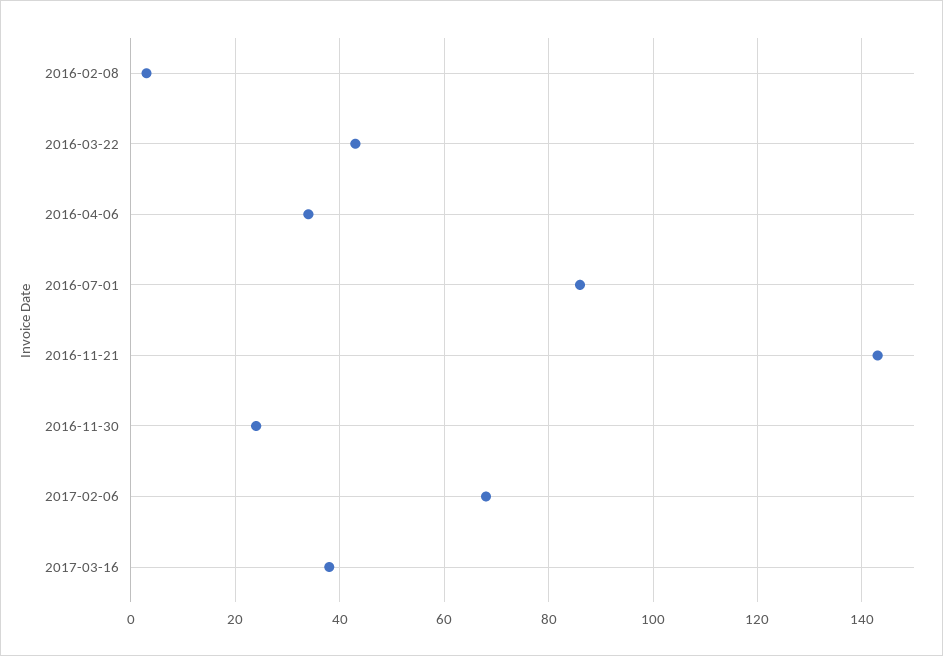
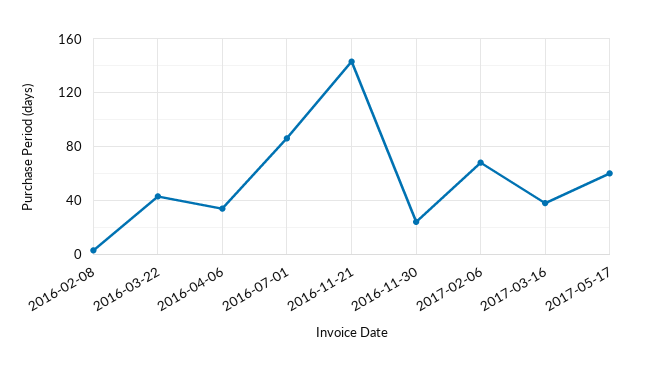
2017-05-17: none -> 60

